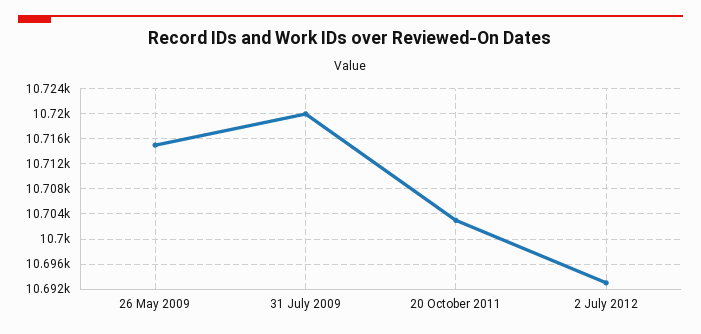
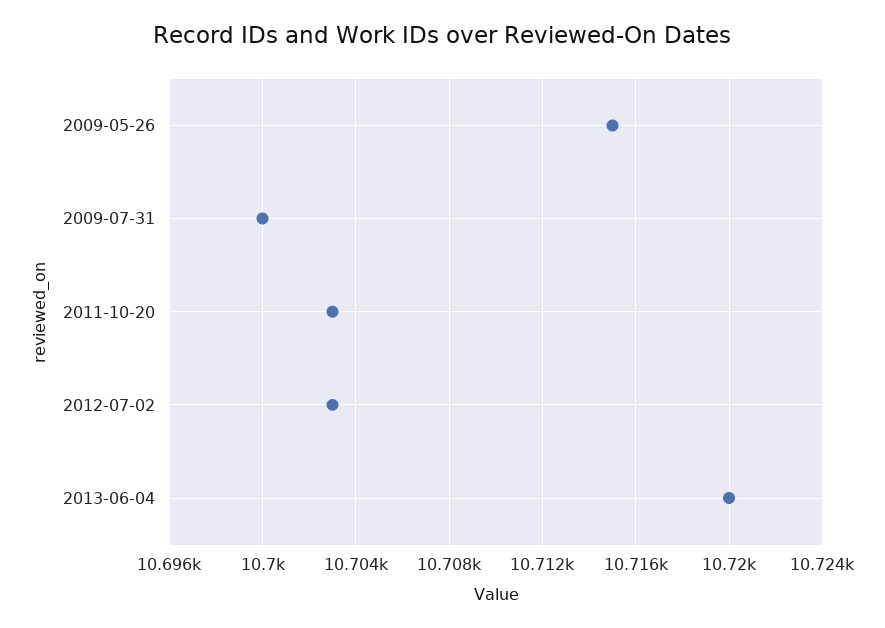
31 July 2009: 10720 -> 10700
2 July 2012: 10693 -> 10703
2013-06-04: none -> 10720

